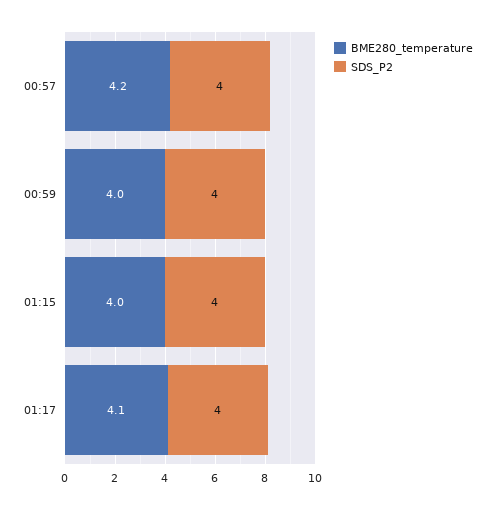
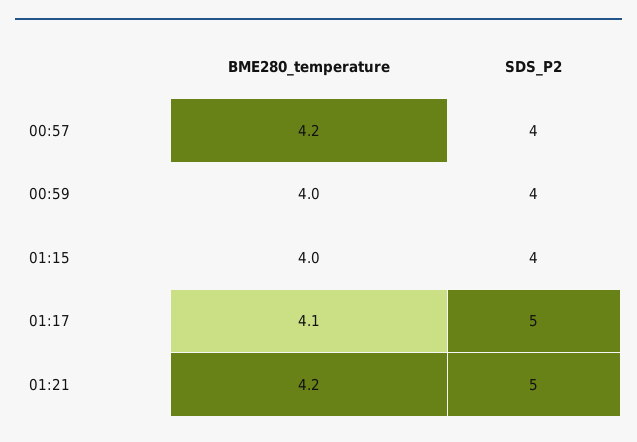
SDS_P2, 01:17: 4 -> 5
BME280_temperature, 01:21: none -> 4.2
SDS_P2, 01:21: none -> 5

